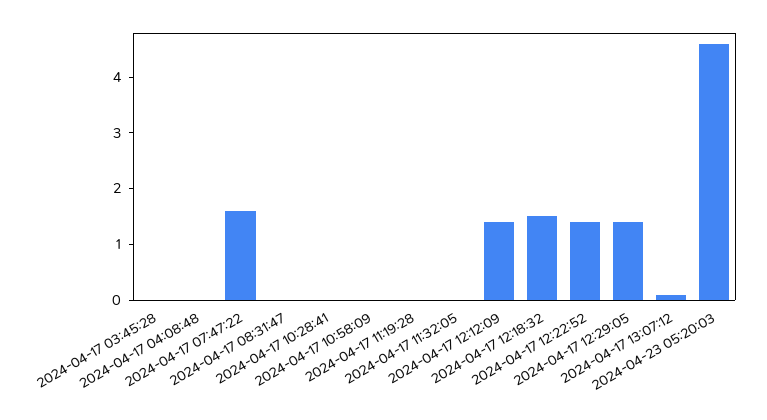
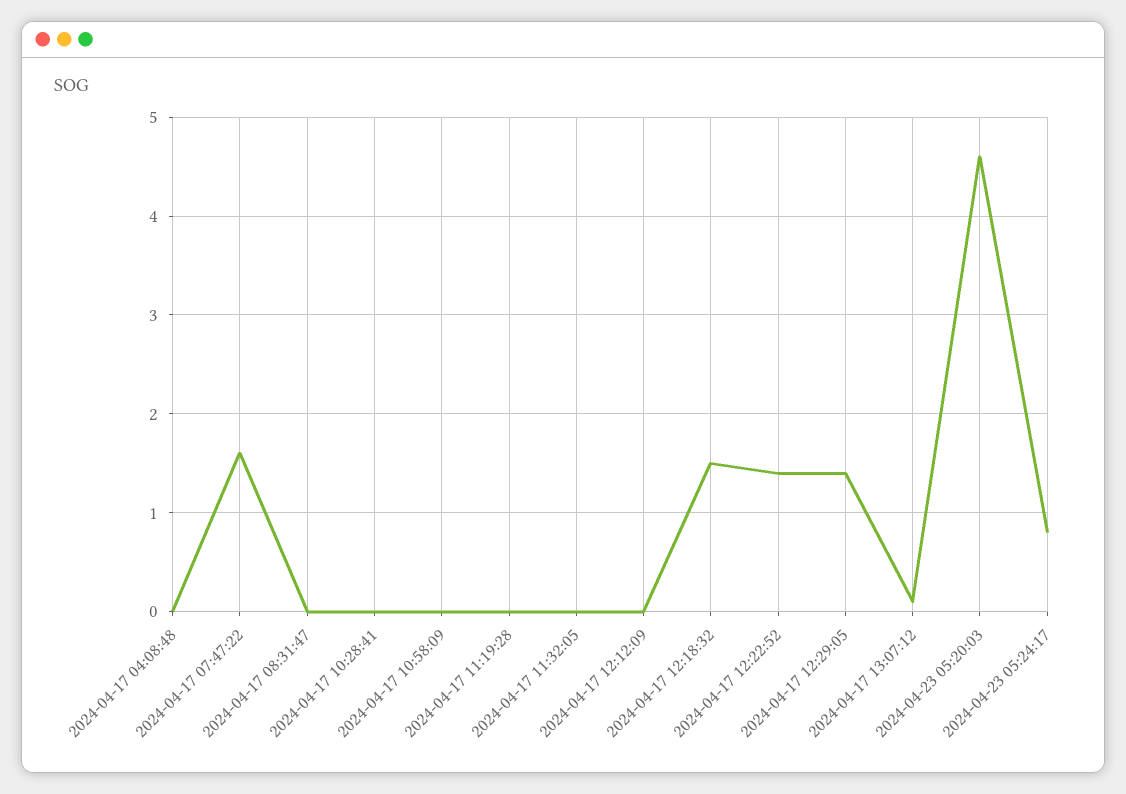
2024-04-17 03:45:28: 0 -> none
2024-04-17 12:12:09: 1.5 -> 0
2024-04-23 05:24:17: none -> 0.8

